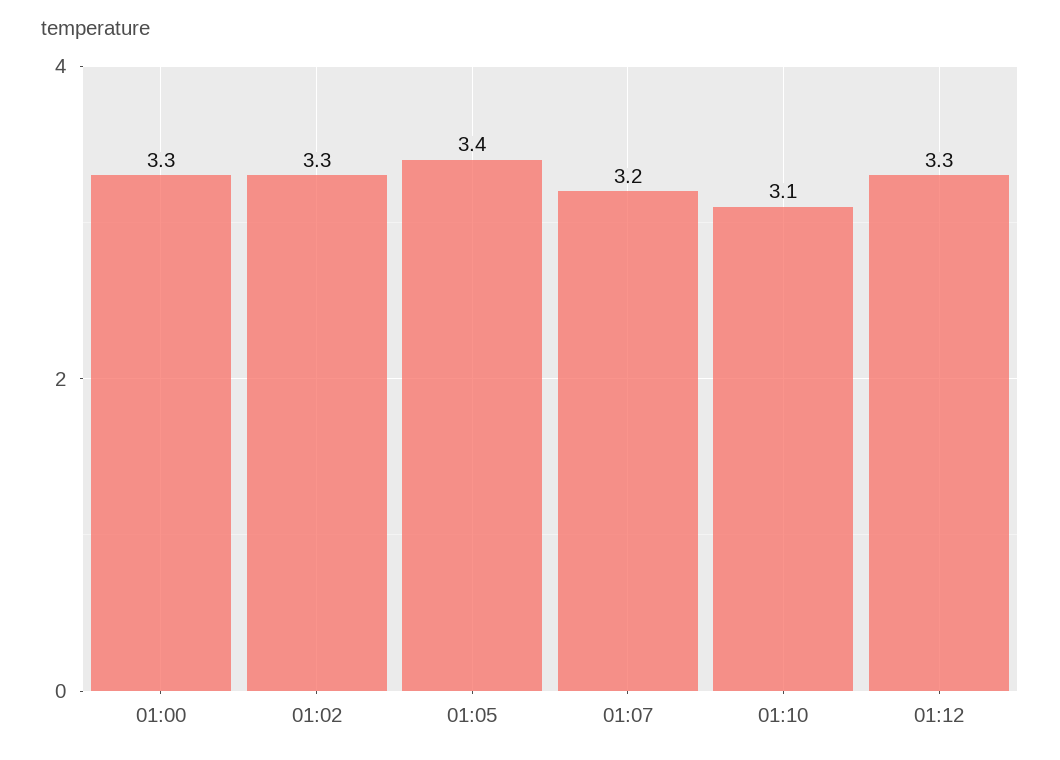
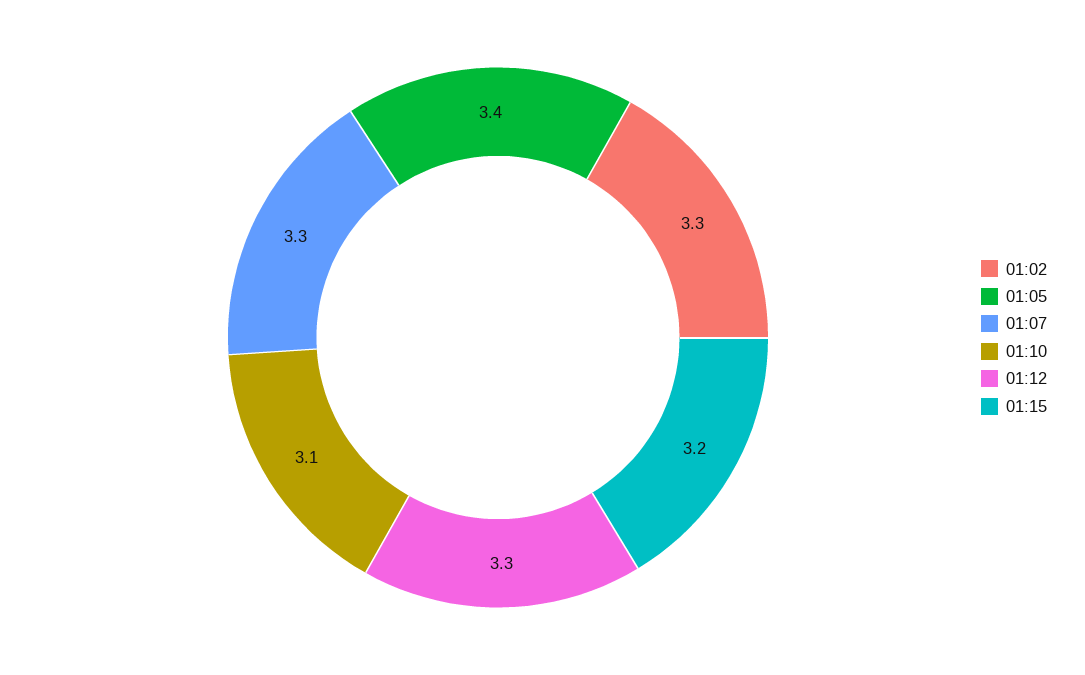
01:00: 3.3 -> none
01:07: 3.2 -> 3.3
01:15: none -> 3.2

